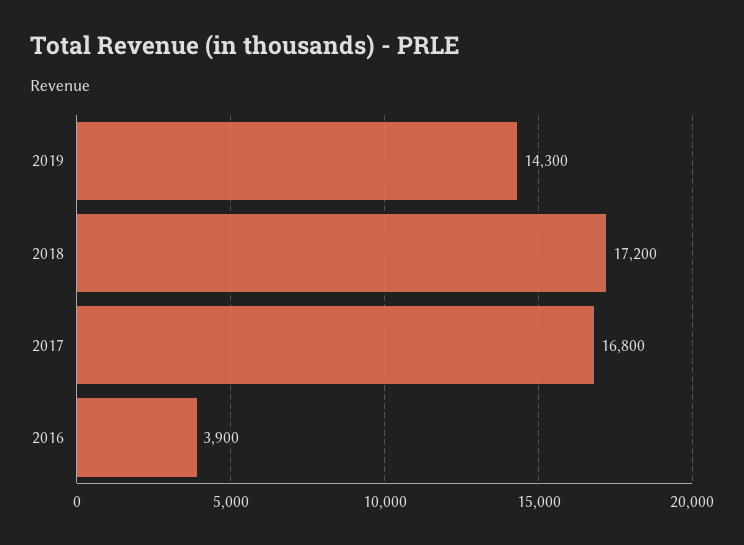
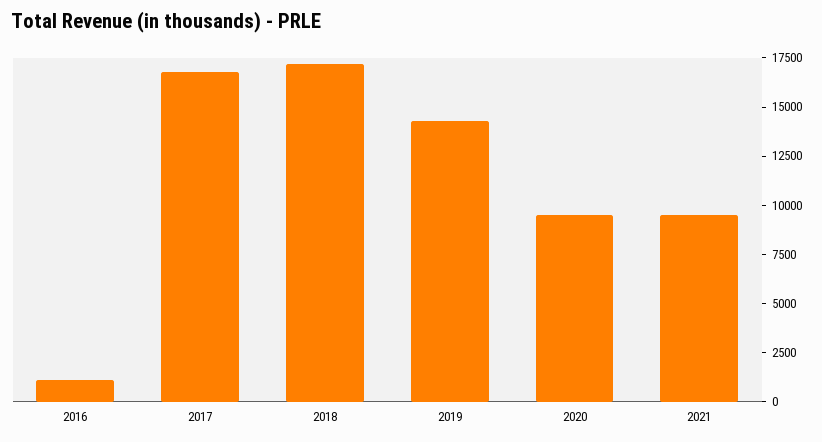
2016: 3900 -> 1000
2020: none -> 9500
2021: none -> 9500

